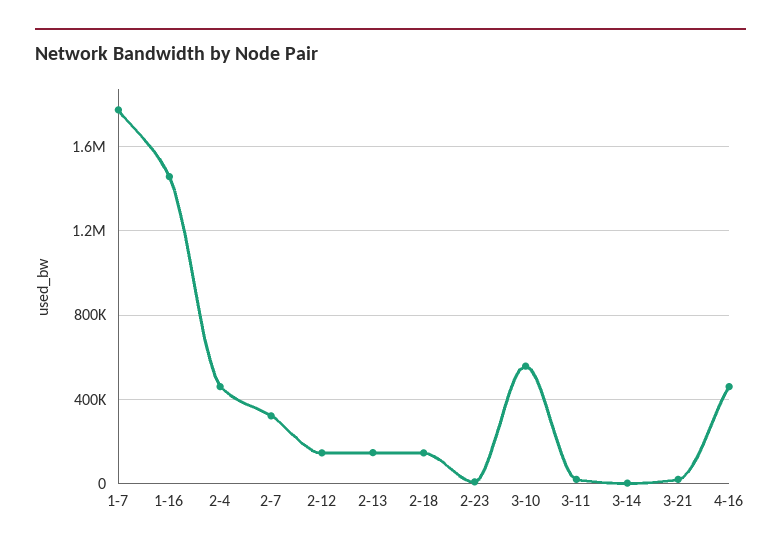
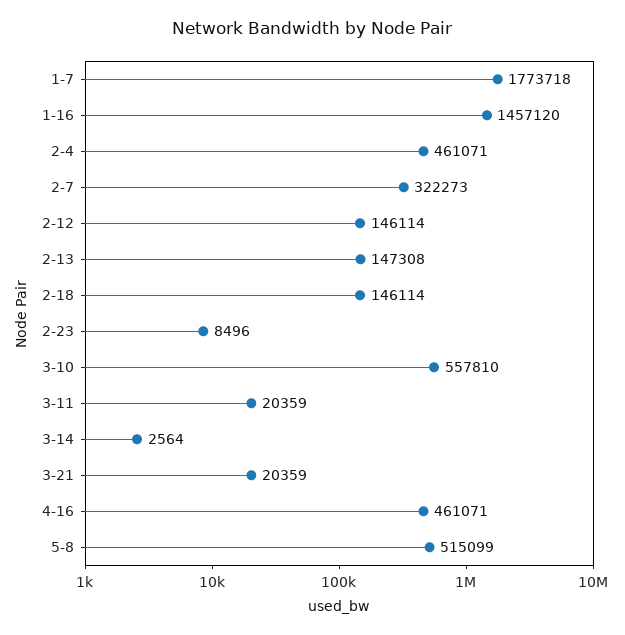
5-8: none -> 515099

